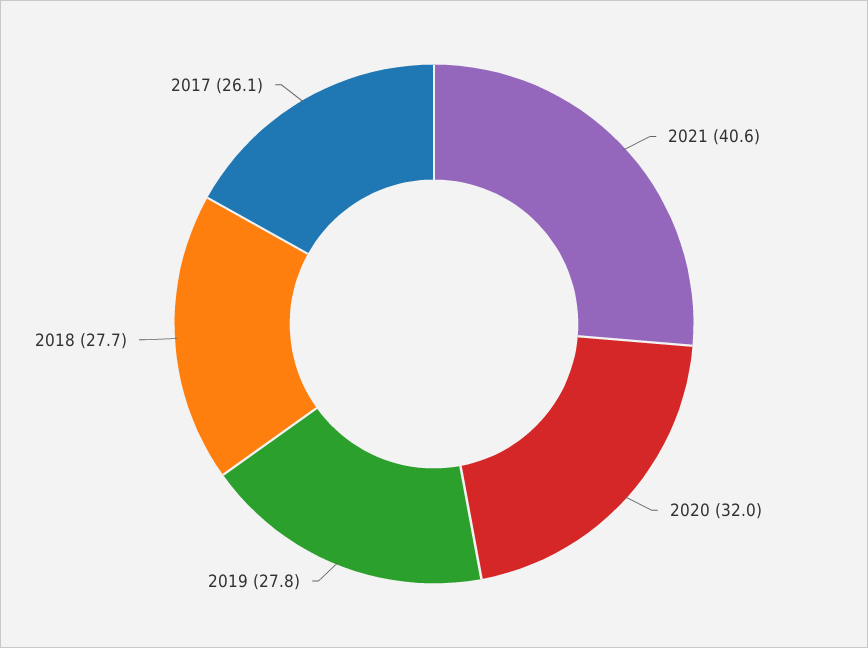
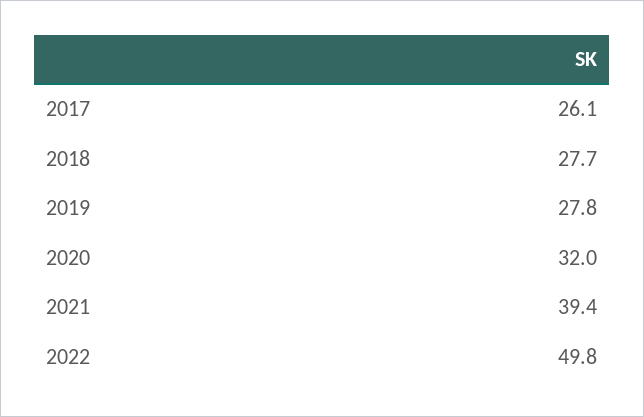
2021: 40.6 -> 39.4
2022: none -> 49.8

